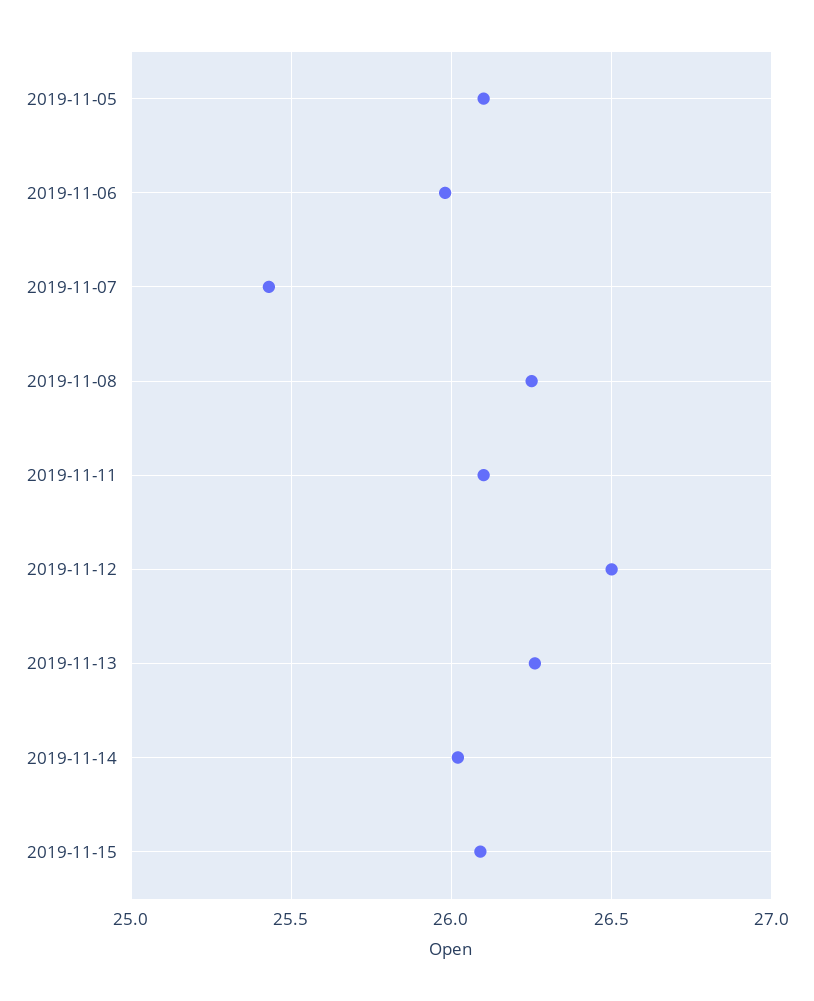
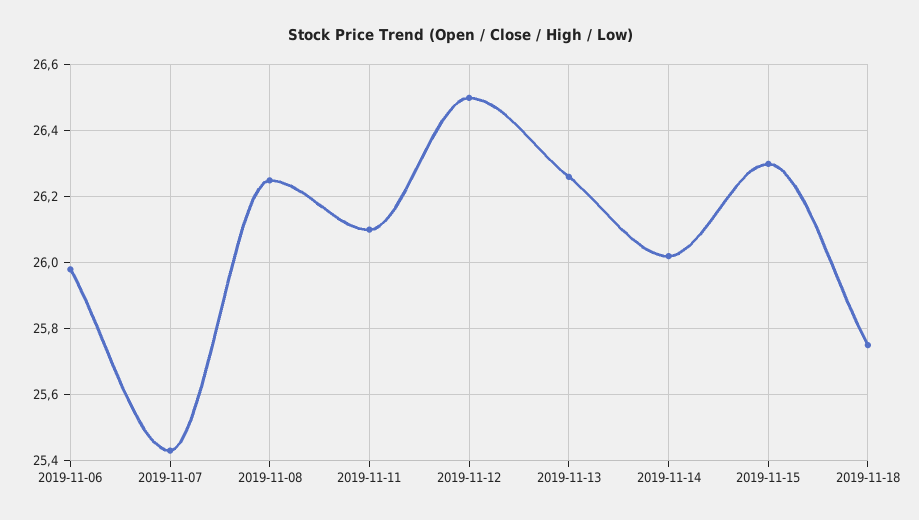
2019-11-05: 26.1 -> none
2019-11-15: 26.1 -> 26.3
2019-11-18: none -> 25.75

